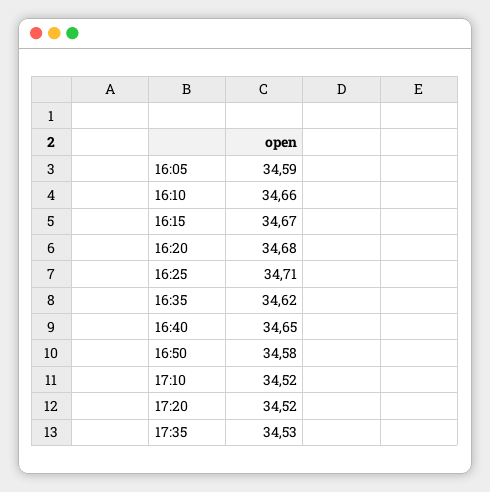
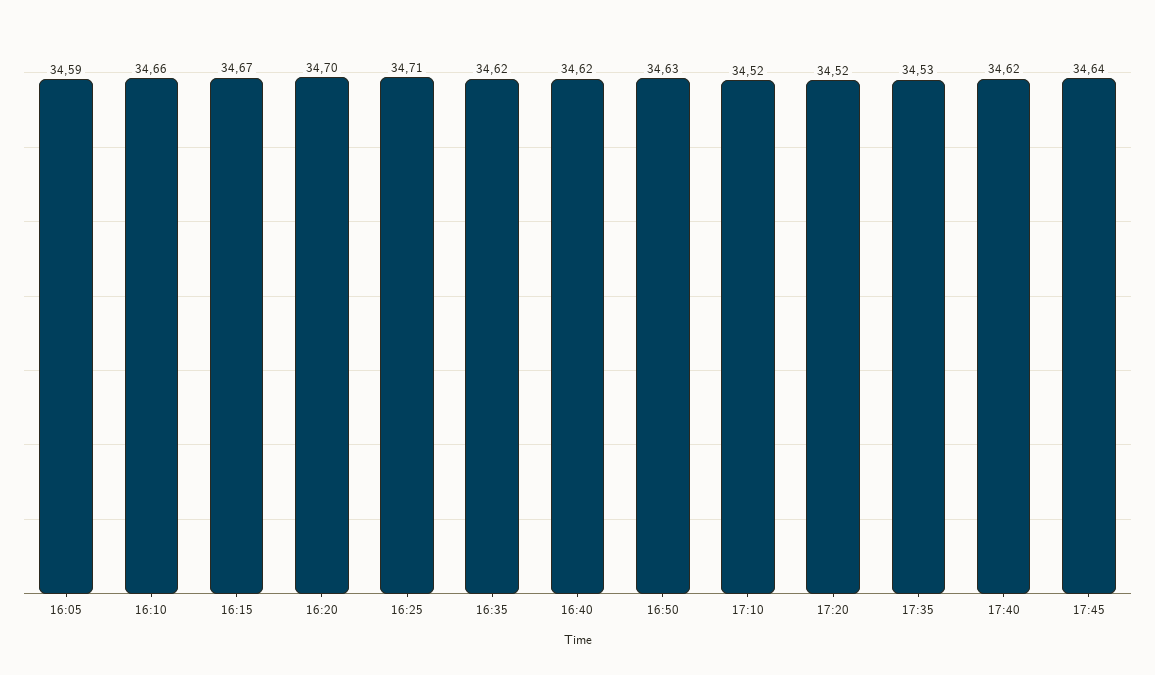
16:20: 34.68 -> 34.7
16:40: 34.65 -> 34.62
16:50: 34.58 -> 34.63
17:40: none -> 34.62
17:45: none -> 34.64

